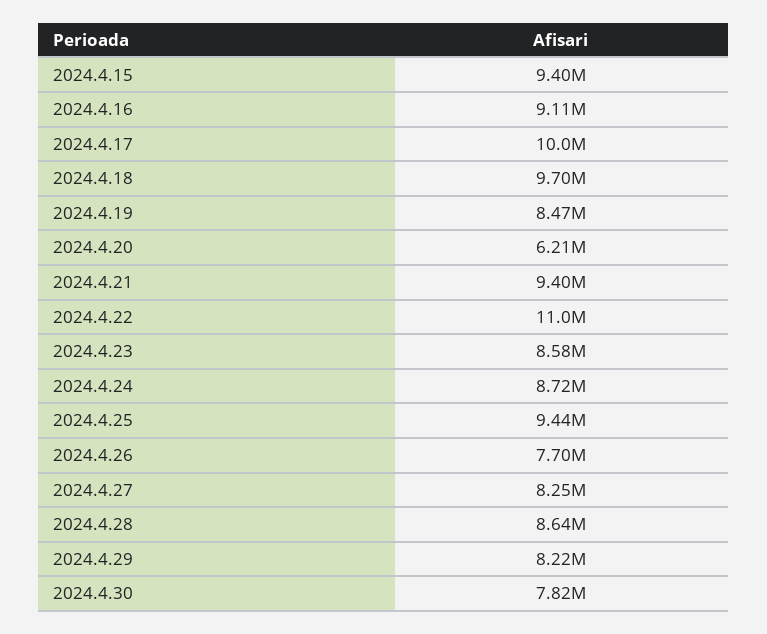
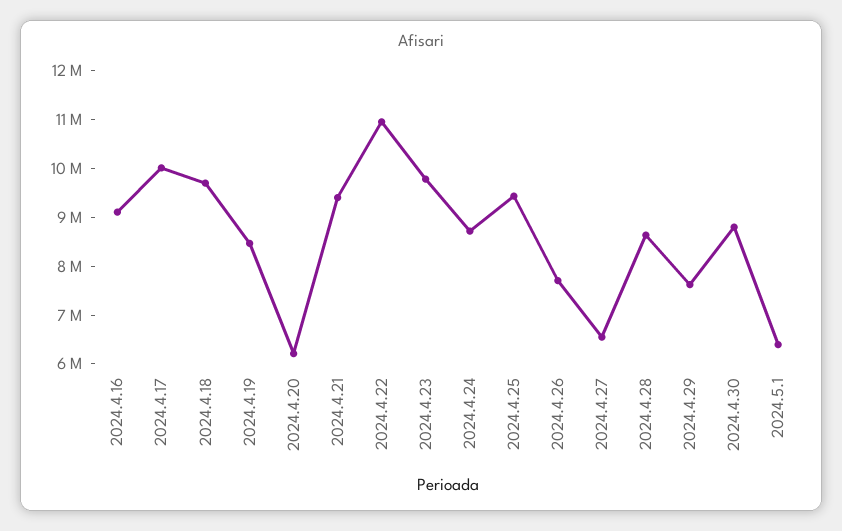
2024.4.15: 9400000 -> none
2024.4.23: 8580000 -> 9800000
2024.4.27: 8250000 -> 6600000
2024.4.29: 8220000 -> 7600000
2024.4.30: 7820000 -> 8800000
2024.5.1: none -> 6400000

